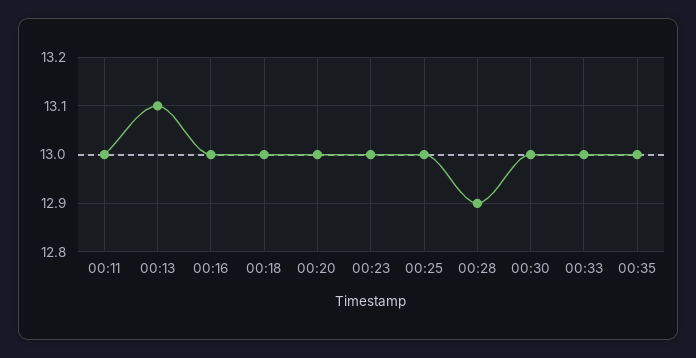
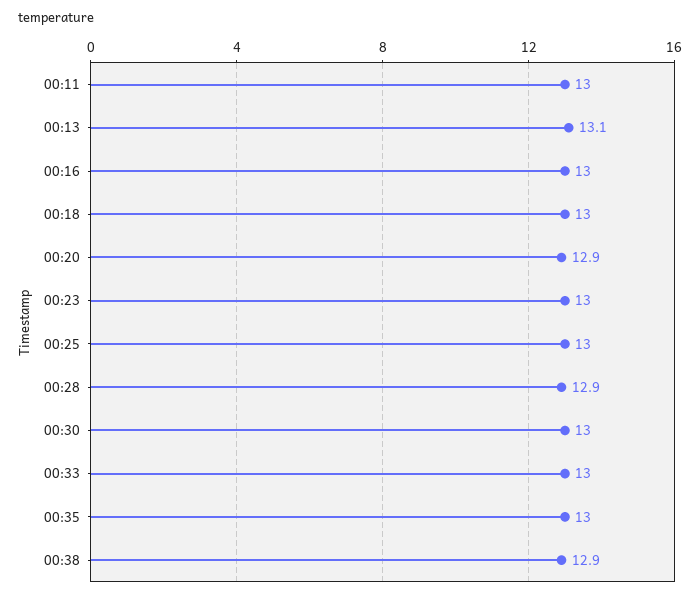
00:20: 13 -> 12.9
00:38: none -> 12.9

